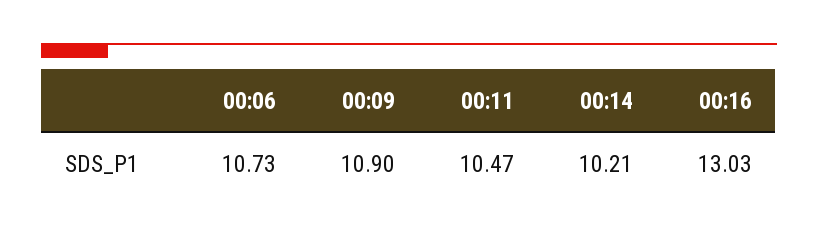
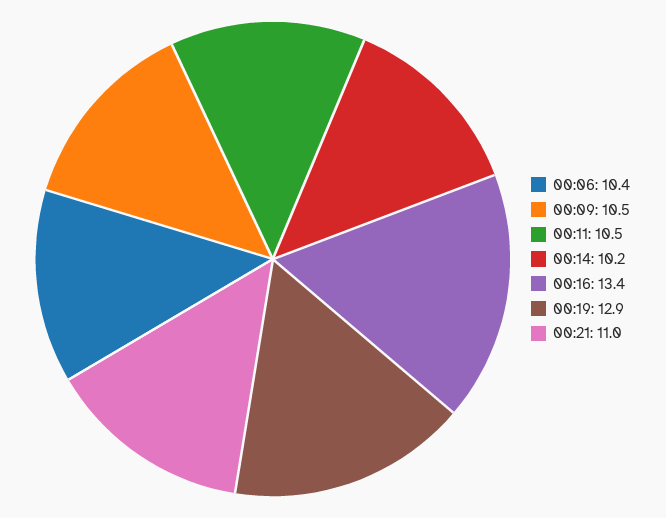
00:06: 10.73 -> 10.4
00:09: 10.9 -> 10.5
00:16: 13.03 -> 13.4
00:19: none -> 12.9
00:21: none -> 11

